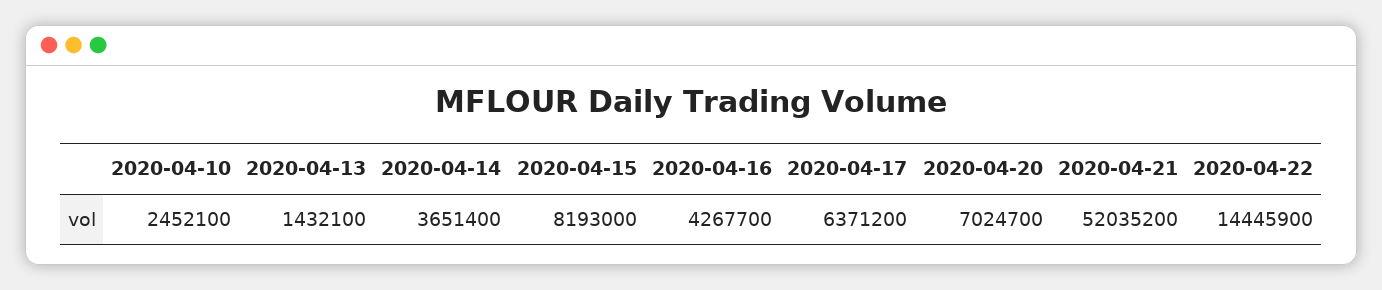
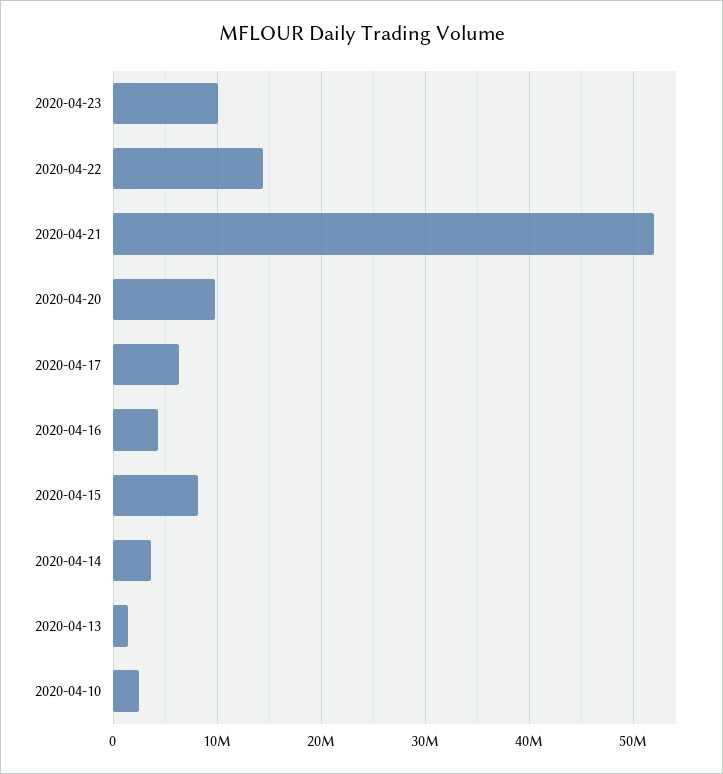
2020-04-20: 7024700 -> 10000000
2020-04-23: none -> 10000000

